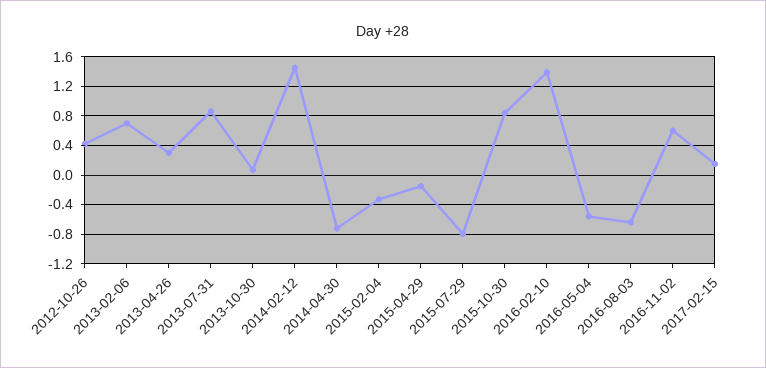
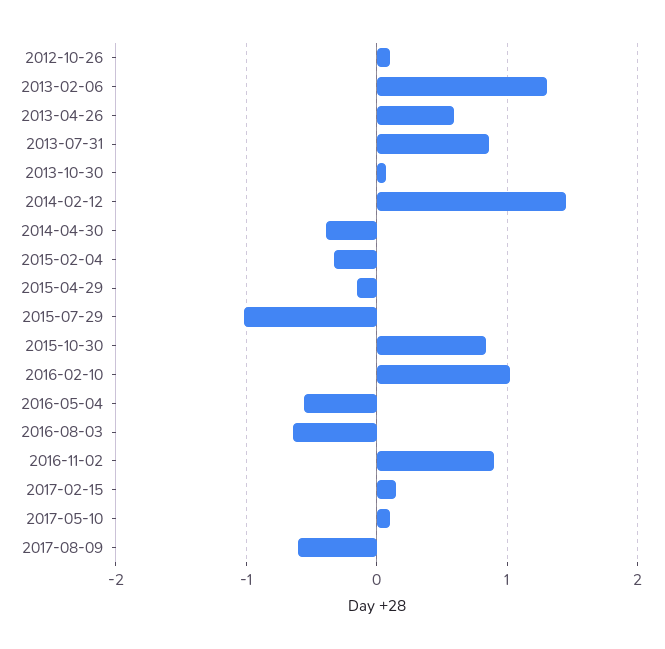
2012-10-26: 0.4 -> 0.1
2013-02-06: 0.7 -> 1.3
2013-04-26: 0.3 -> 0.6
2014-04-30: -0.7 -> -0.4
2015-07-29: -0.8 -> -1
2016-02-10: 1.4 -> 1
2016-11-02: 0.6 -> 0.9
2017-05-10: none -> 0.1
2017-08-09: none -> -0.6

